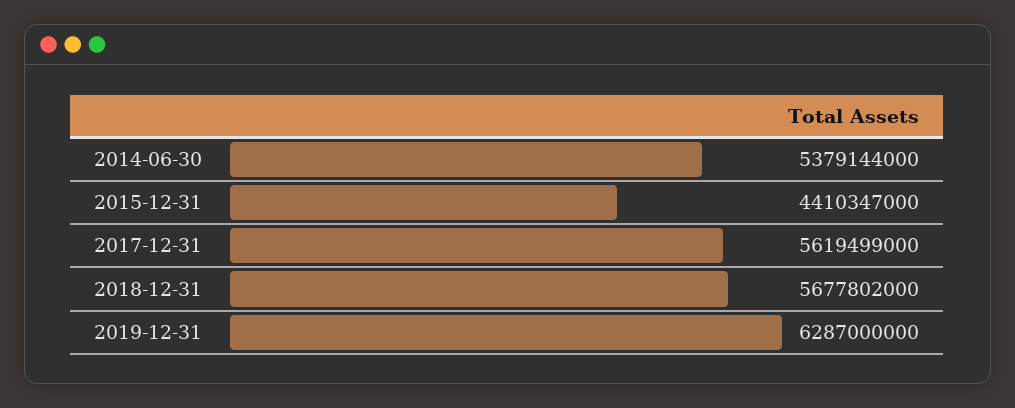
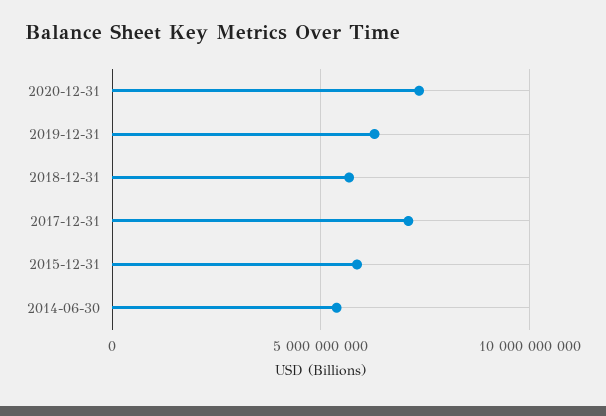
2015-12-31: 4410347000 -> 6000000000
2017-12-31: 5619499000 -> 7000000000
2020-12-31: none -> 7500000000

